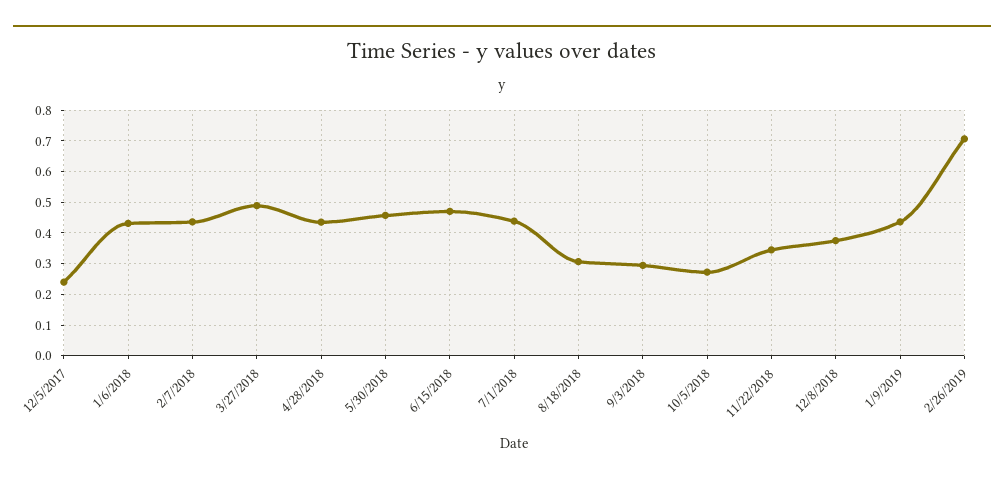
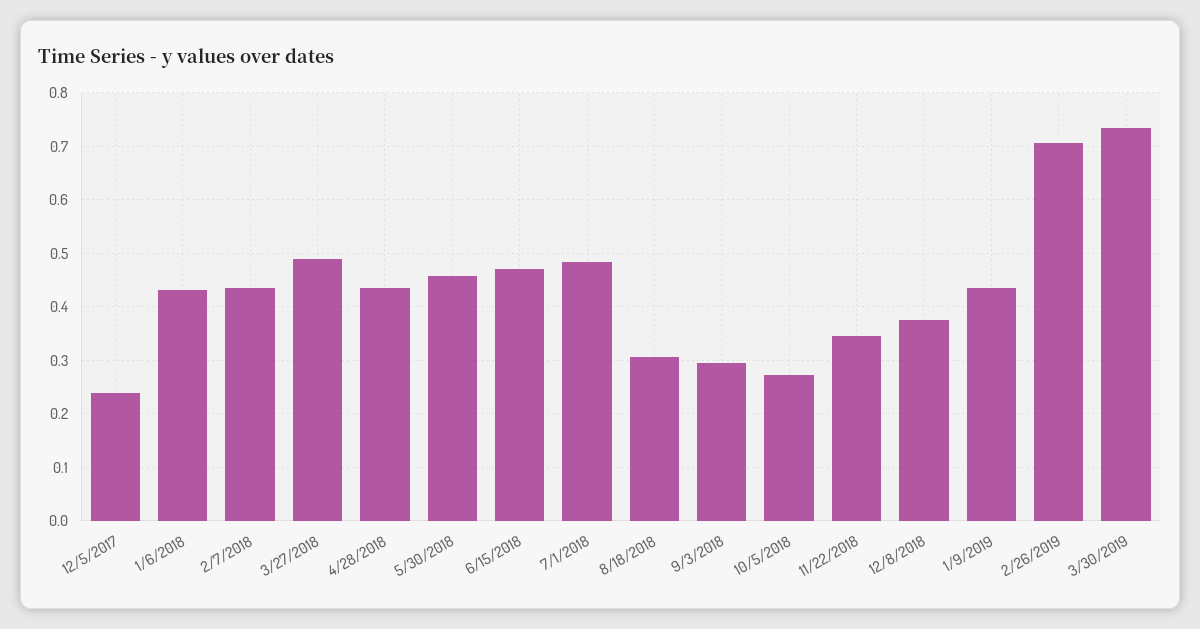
7/1/2018: 0.44 -> 0.48
3/30/2019: none -> 0.74

